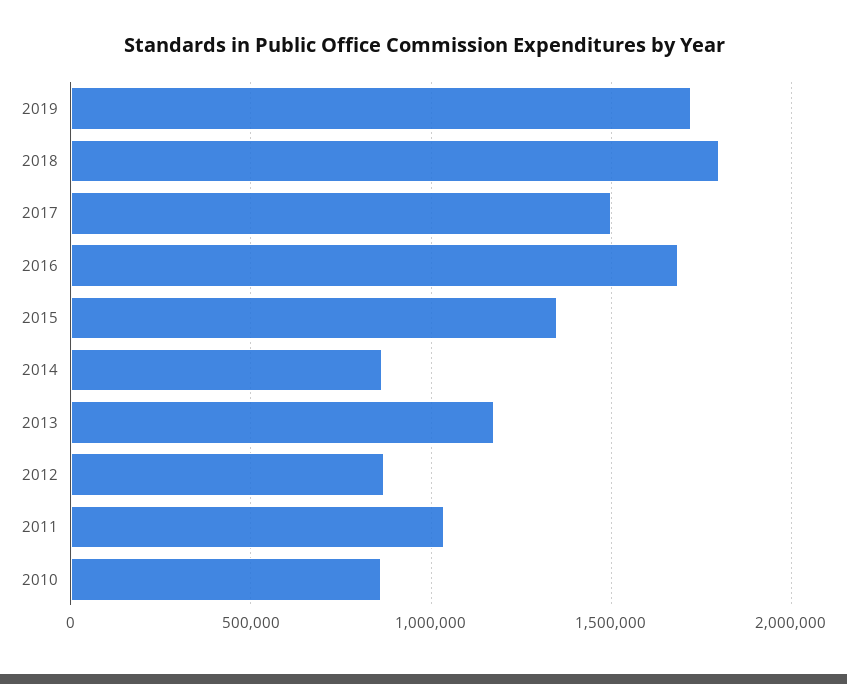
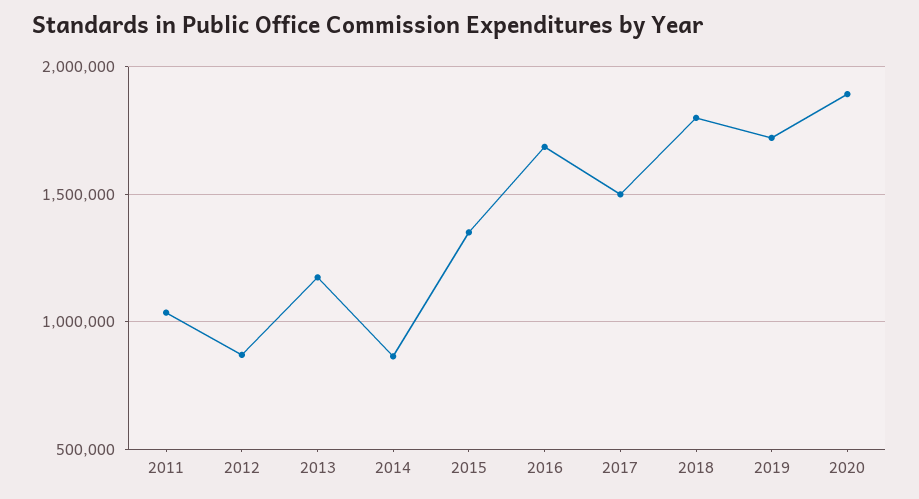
2010: 850000 -> none
2020: none -> 1900000

